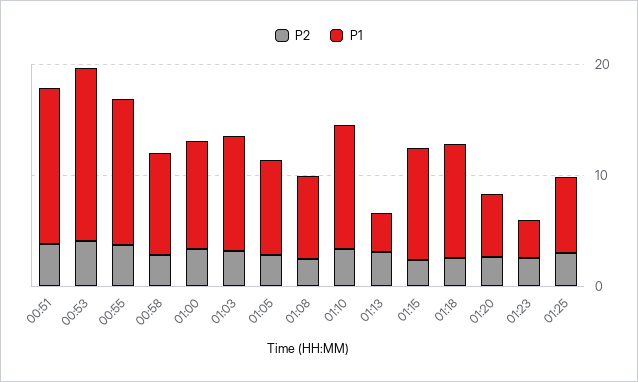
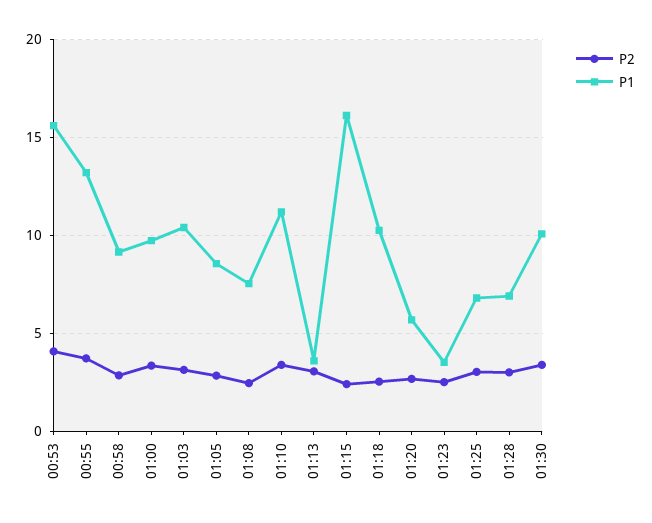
P2, 00:51: 4 -> none
P1, 00:51: 14 -> none
P1, 01:15: 10 -> 16
P2, 01:28: none -> 3
P1, 01:28: none -> 7
P2, 01:30: none -> 3.5
P1, 01:30: none -> 10

